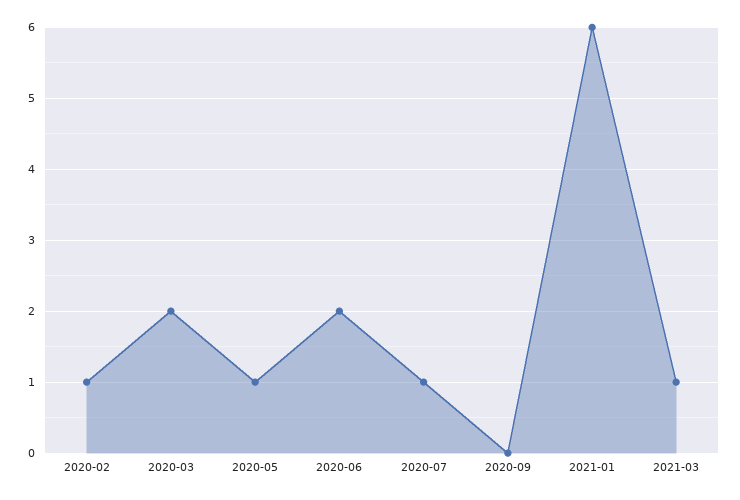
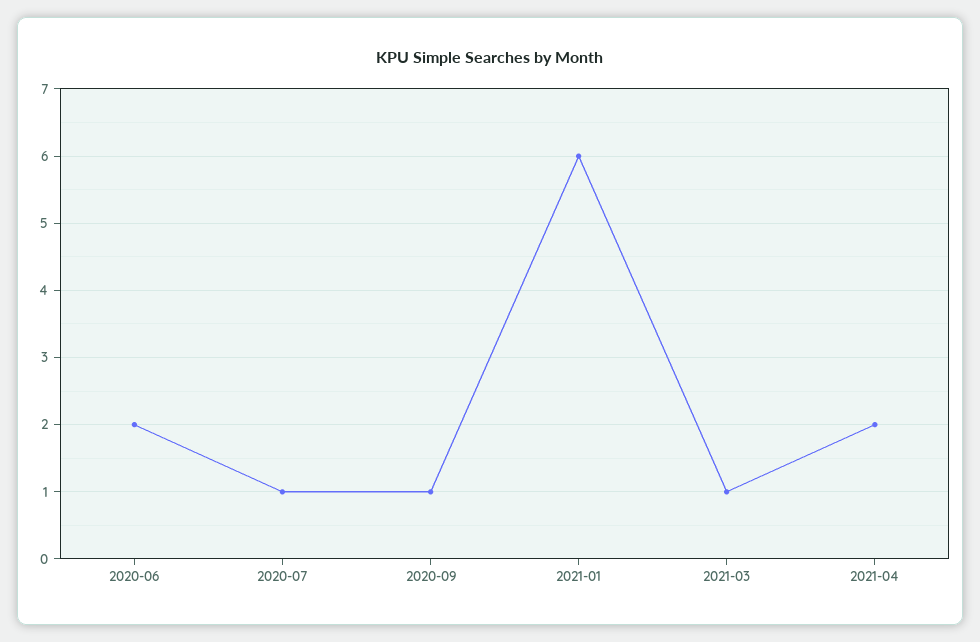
2020-02: 1 -> none
2020-03: 2 -> none
2020-05: 1 -> none
2020-09: 0 -> 1
2021-04: none -> 2

